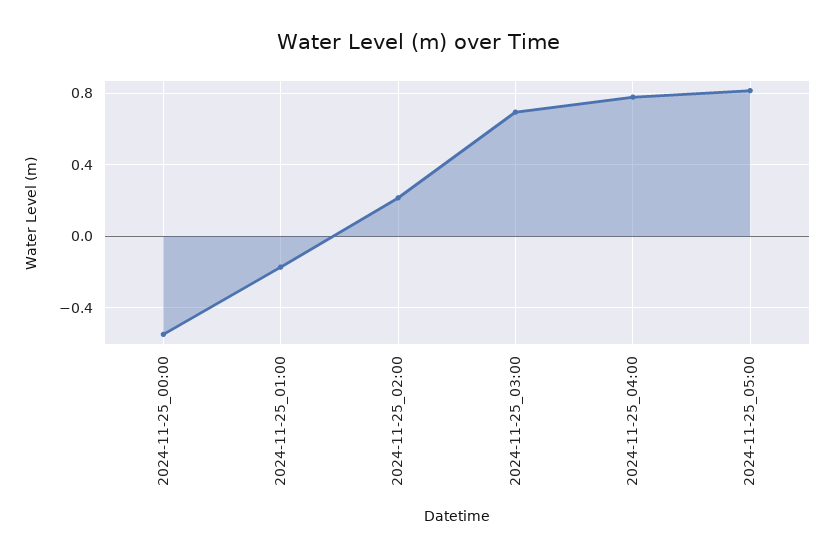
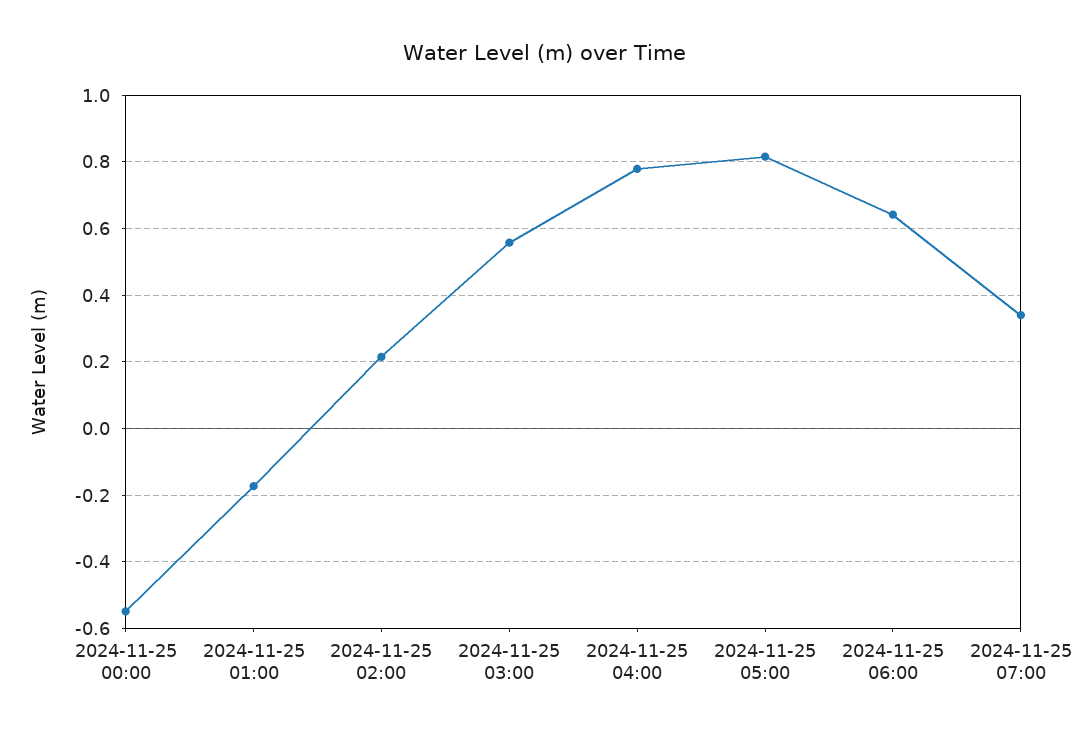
2024-11-25_03:00: 0.7 -> 0.56
2024-11-25 06:00: none -> 0.64
2024-11-25 07:00: none -> 0.34

